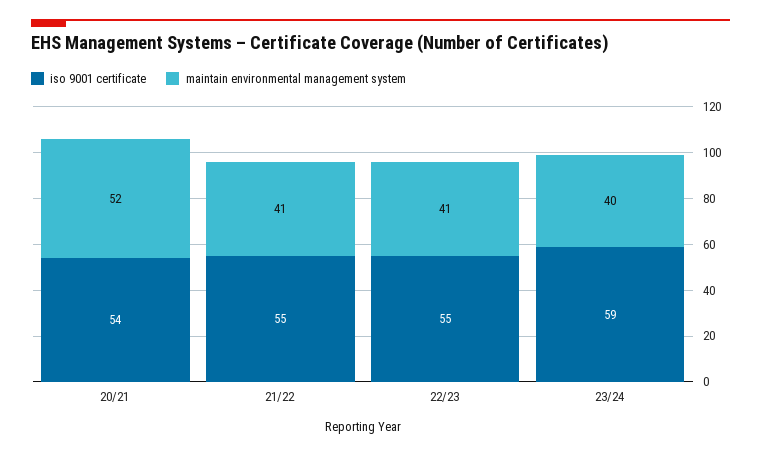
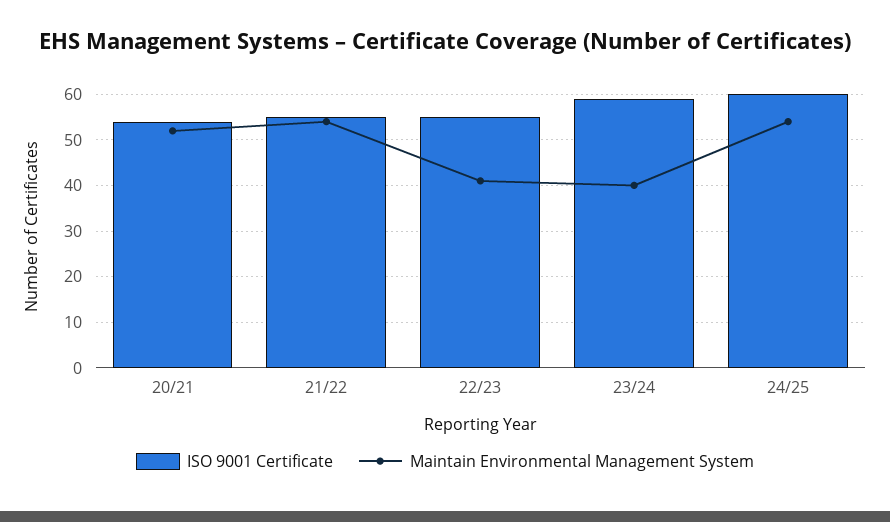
maintain environmental management system, 21/22: 41 -> 55
iso 9001 certificate, 24/25: none -> 60
maintain environmental management system, 24/25: none -> 55

